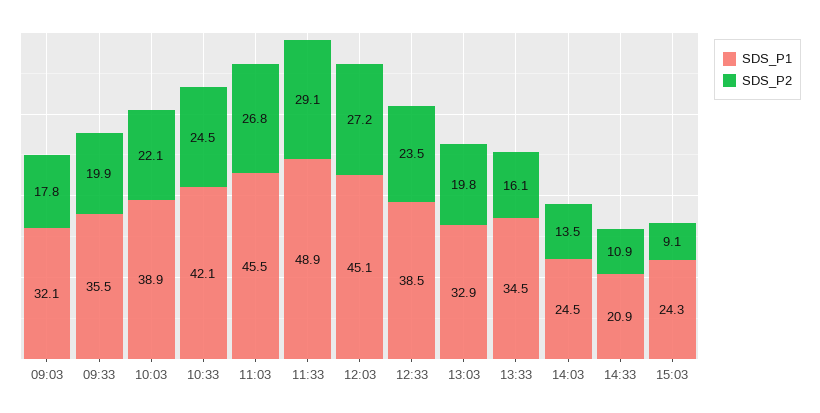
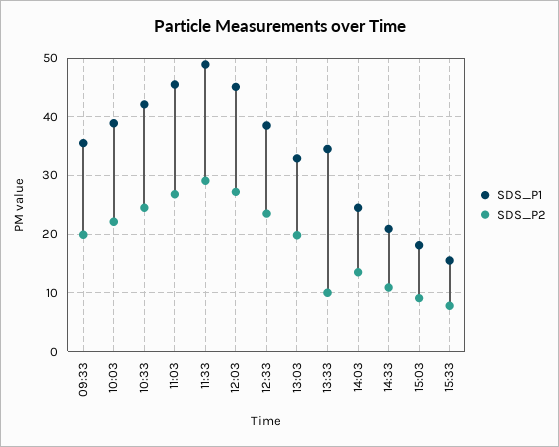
SDS_P1, 09:03: 32.1 -> none
SDS_P2, 09:03: 17.8 -> none
SDS_P2, 13:33: 16.1 -> 10
SDS_P1, 15:03: 24.3 -> 18
SDS_P1, 15:33: none -> 16
SDS_P2, 15:33: none -> 8

